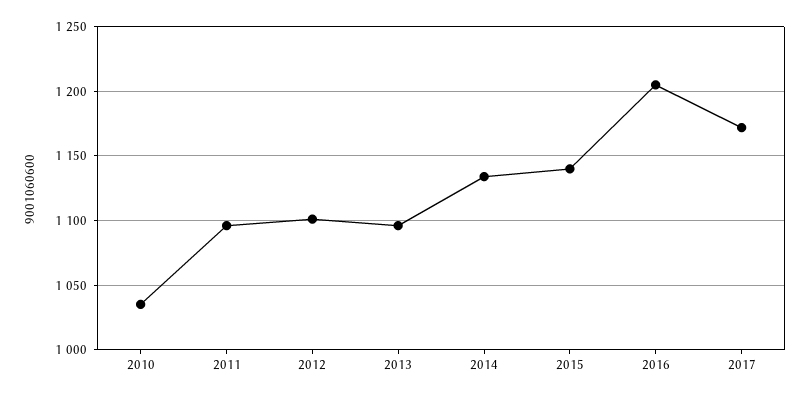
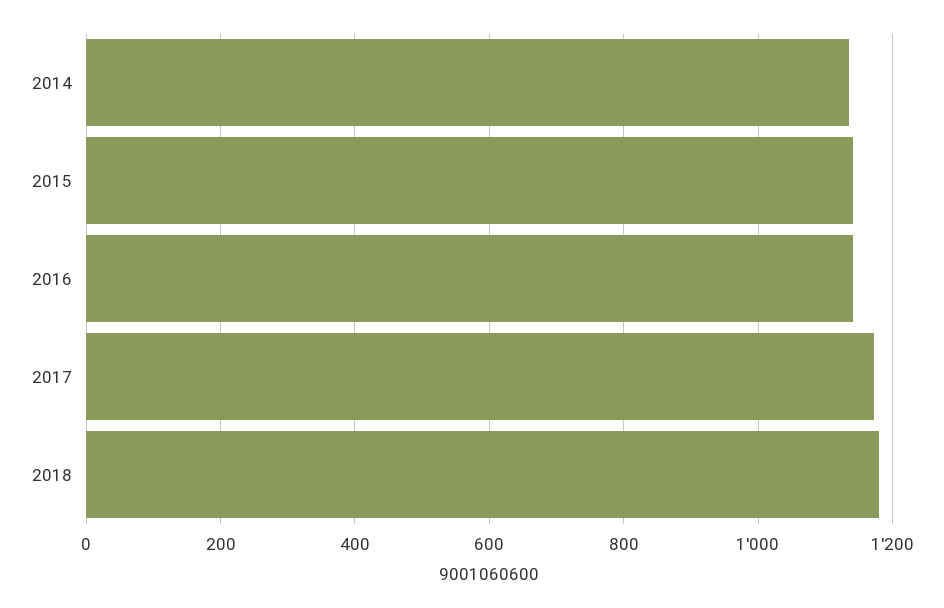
2010: 1035 -> none
2011: 1095 -> none
2012: 1100 -> none
2013: 1095 -> none
2016: 1205 -> 1140
2018: none -> 1180

